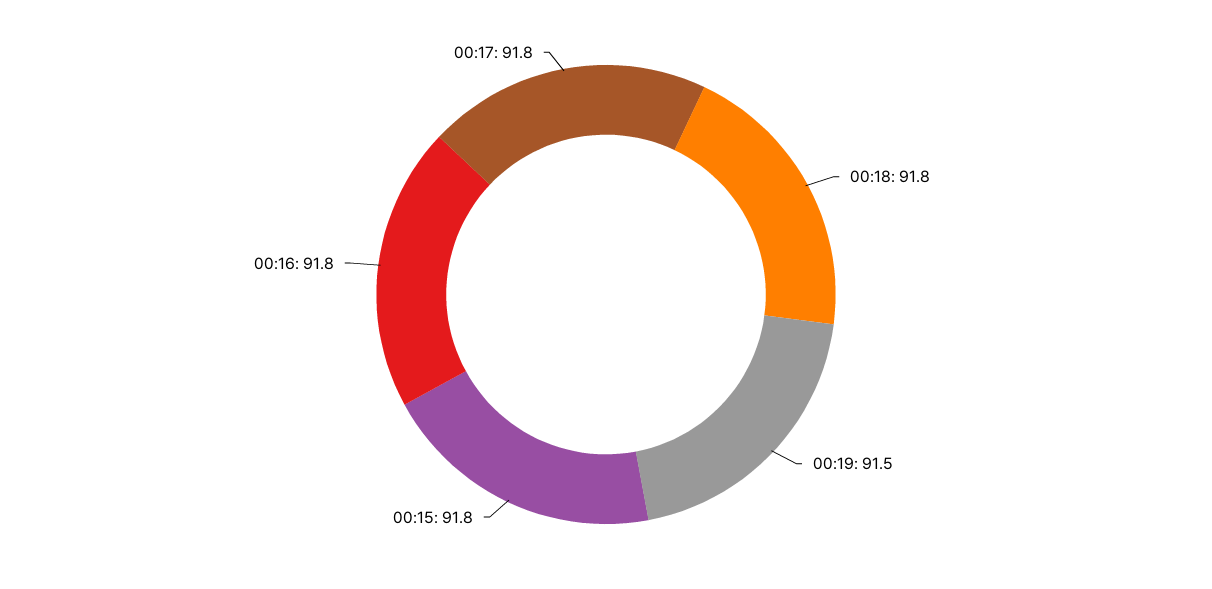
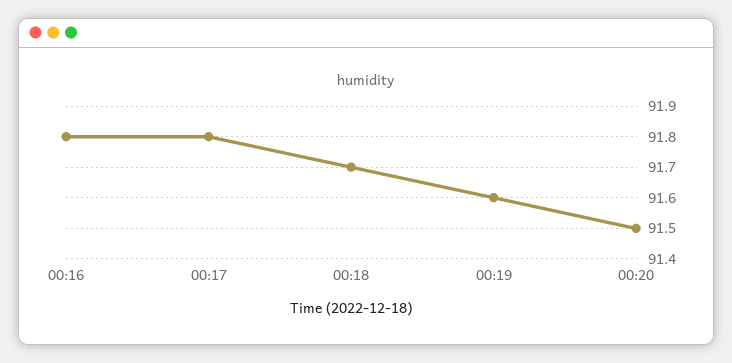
00:18: 91.8 -> 91.7
00:19: 91.5 -> 91.6
00:15: 91.8 -> none
00:20: none -> 91.5

